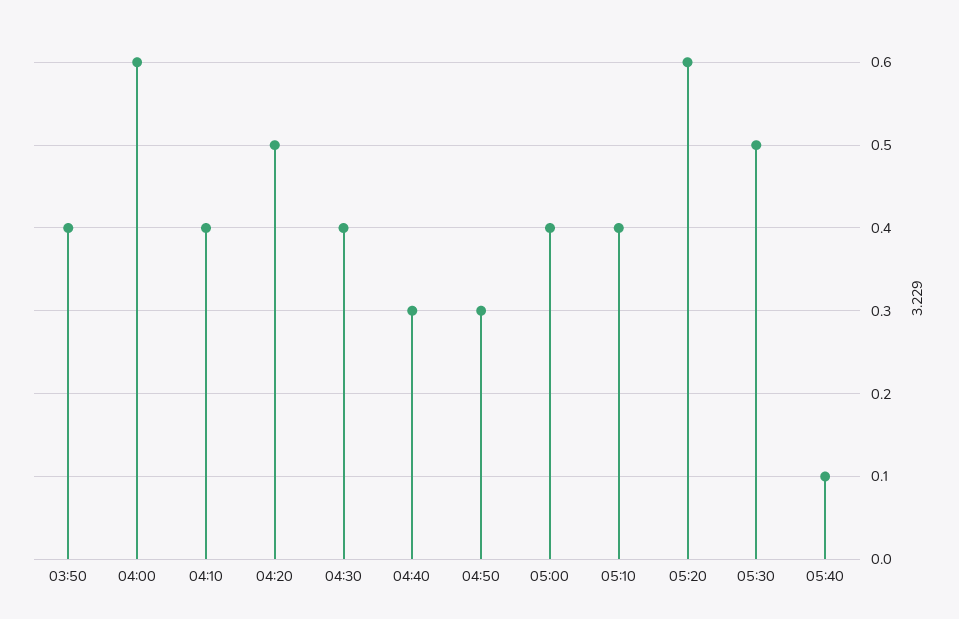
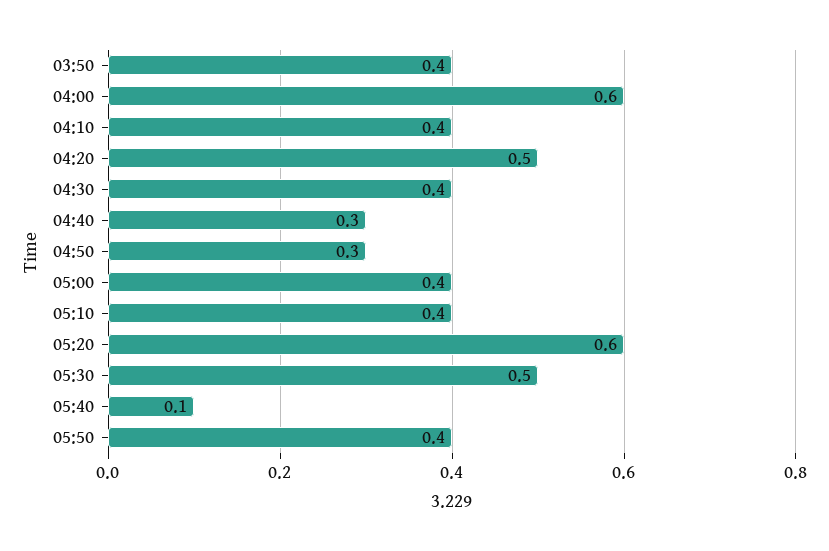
05:50: none -> 0.4

